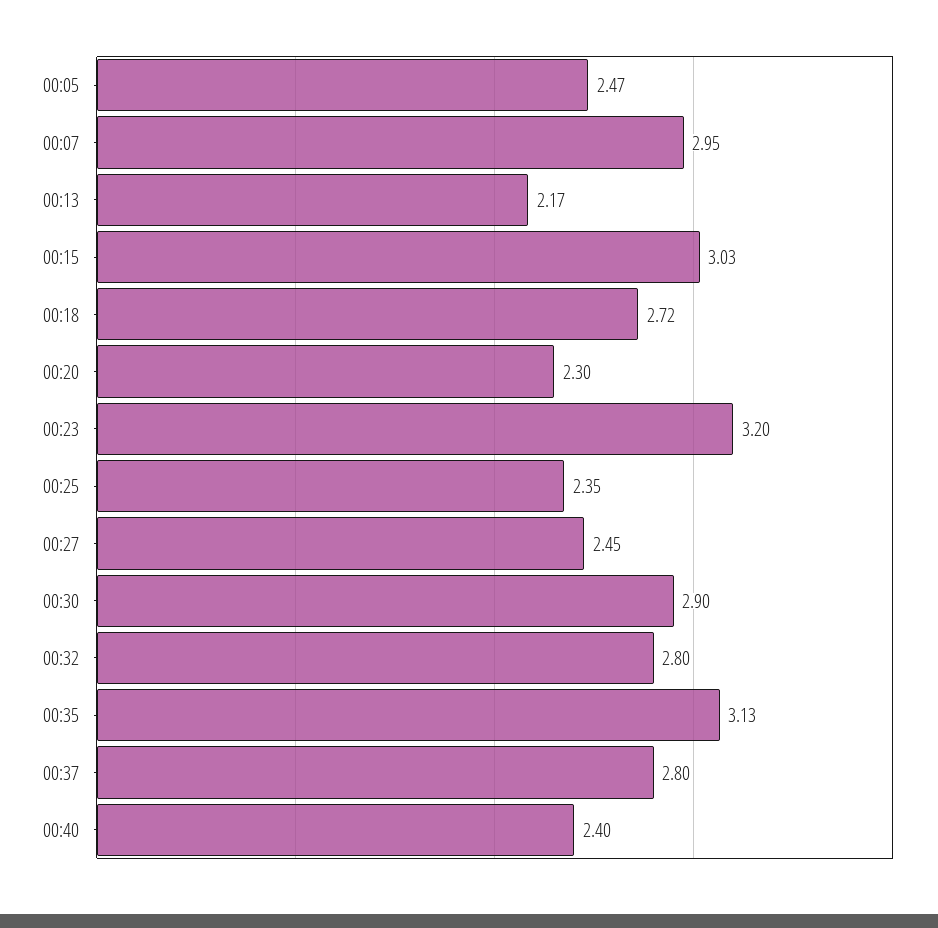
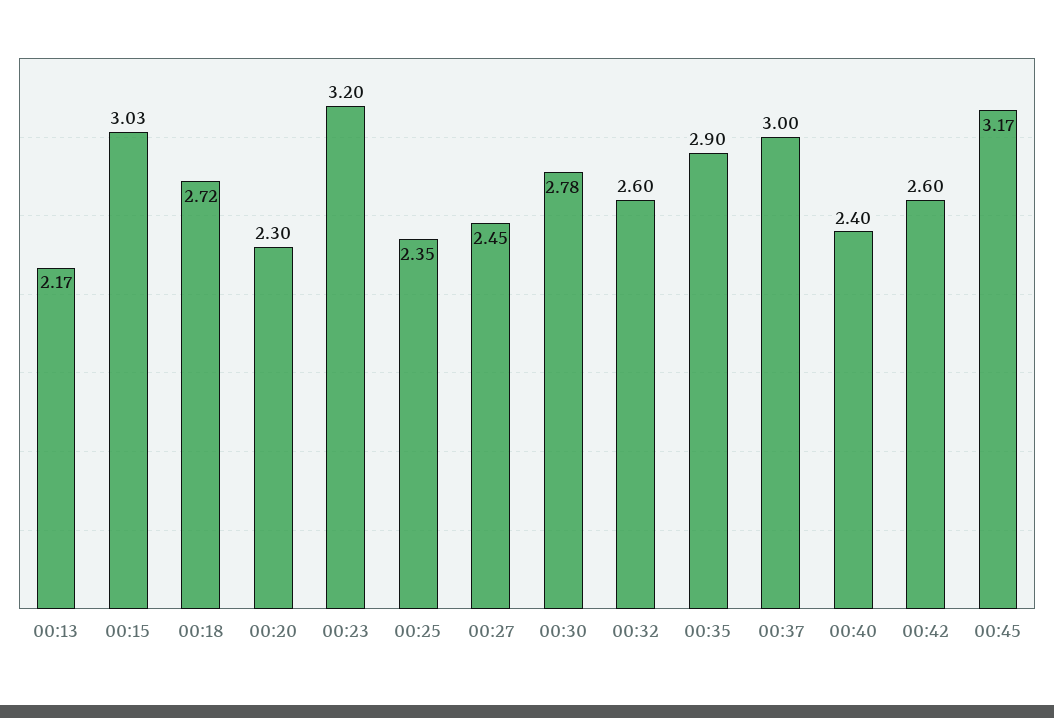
00:05: 2.47 -> none
00:07: 2.95 -> none
00:30: 2.9 -> 2.78
00:32: 2.8 -> 2.6
00:35: 3.13 -> 2.9
00:37: 2.8 -> 3
00:42: none -> 2.6
00:45: none -> 3.17

